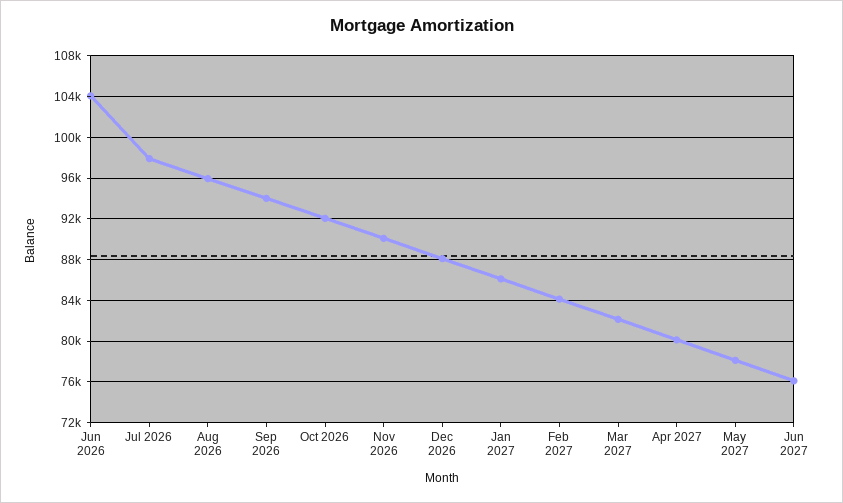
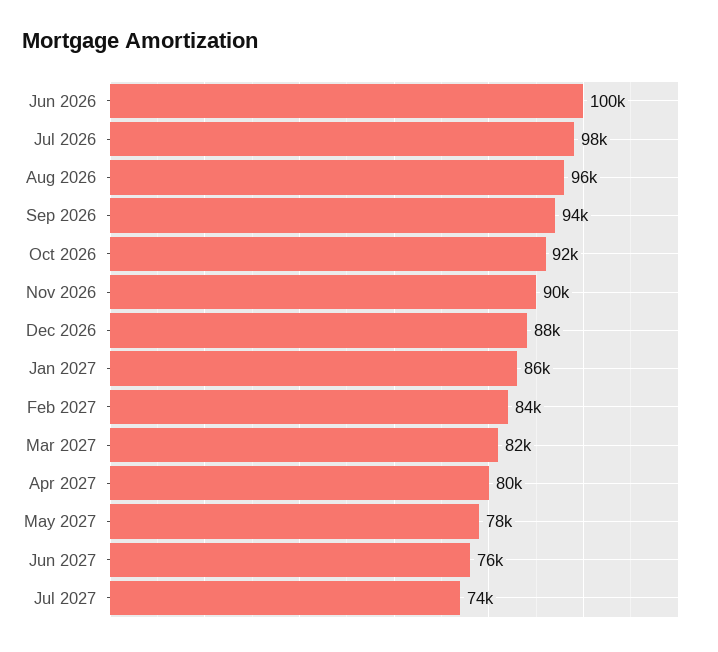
Jun 2026: 104000 -> 100000
Jul 2027: none -> 74000

